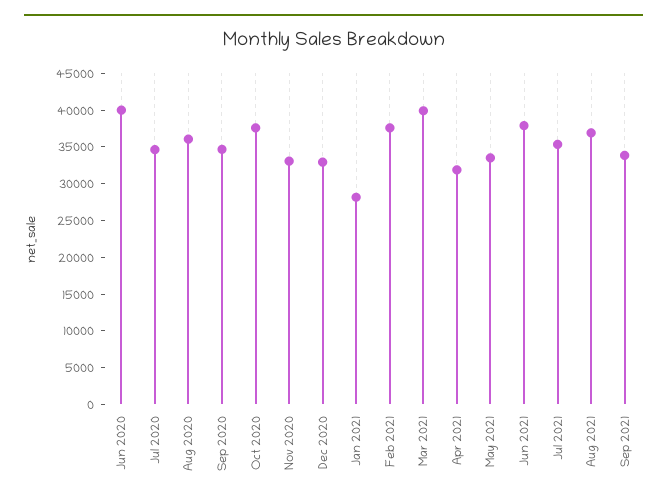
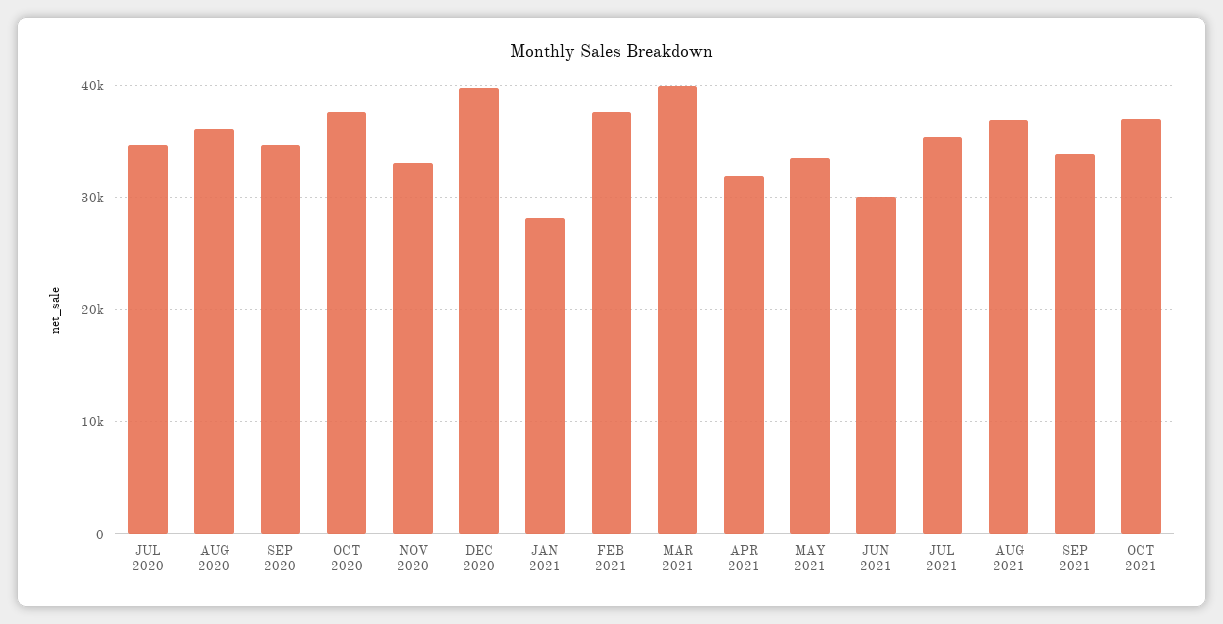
Jun 2020: 40000 -> none
Dec 2020: 32500 -> 40000
Jun 2021: 37500 -> 30000
OCT 2021: none -> 37000

